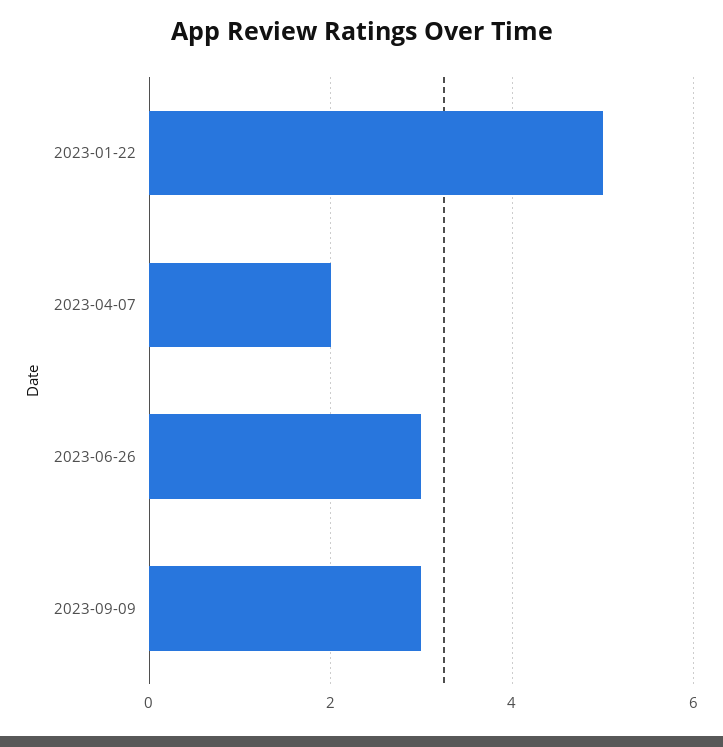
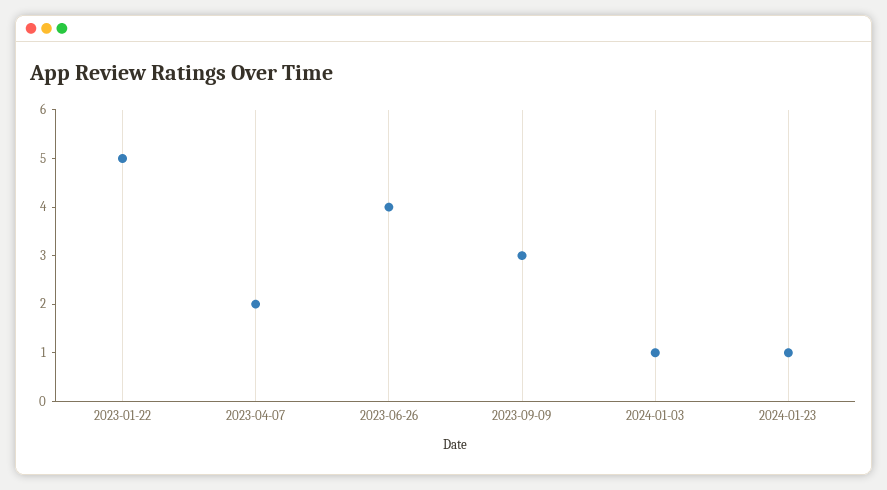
2023-06-26: 3 -> 4
2024-01-03: none -> 1
2024-01-23: none -> 1

